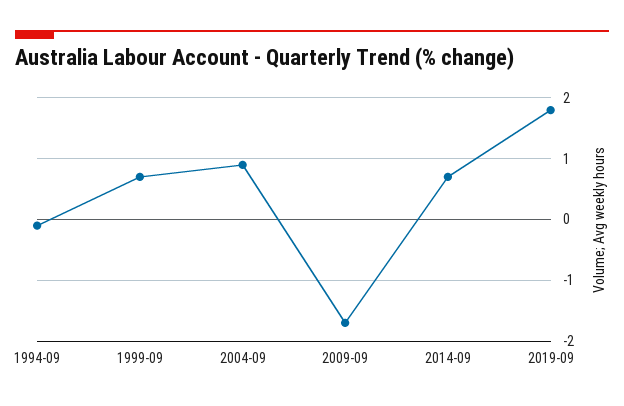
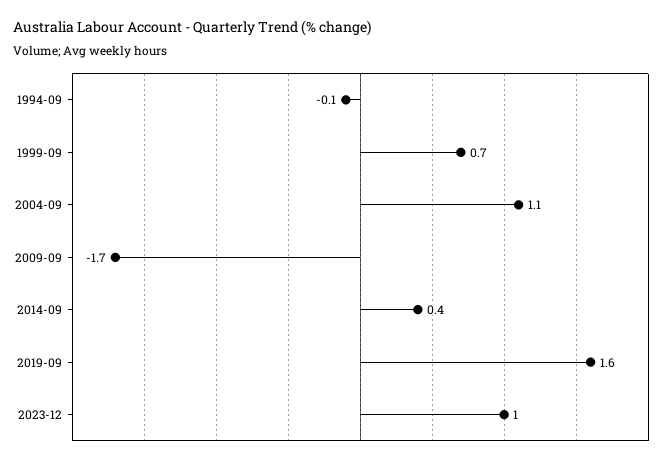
2004-09: 0.9 -> 1.1
2014-09: 0.7 -> 0.4
2019-09: 1.8 -> 1.6
2023-12: none -> 1

